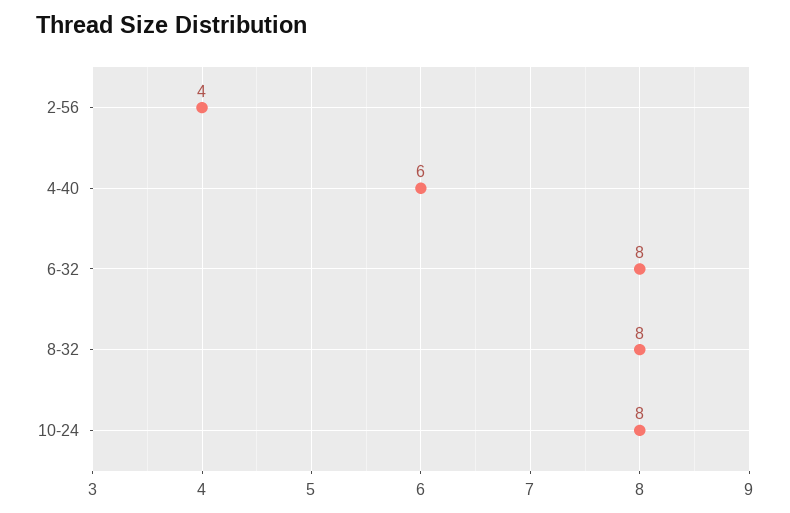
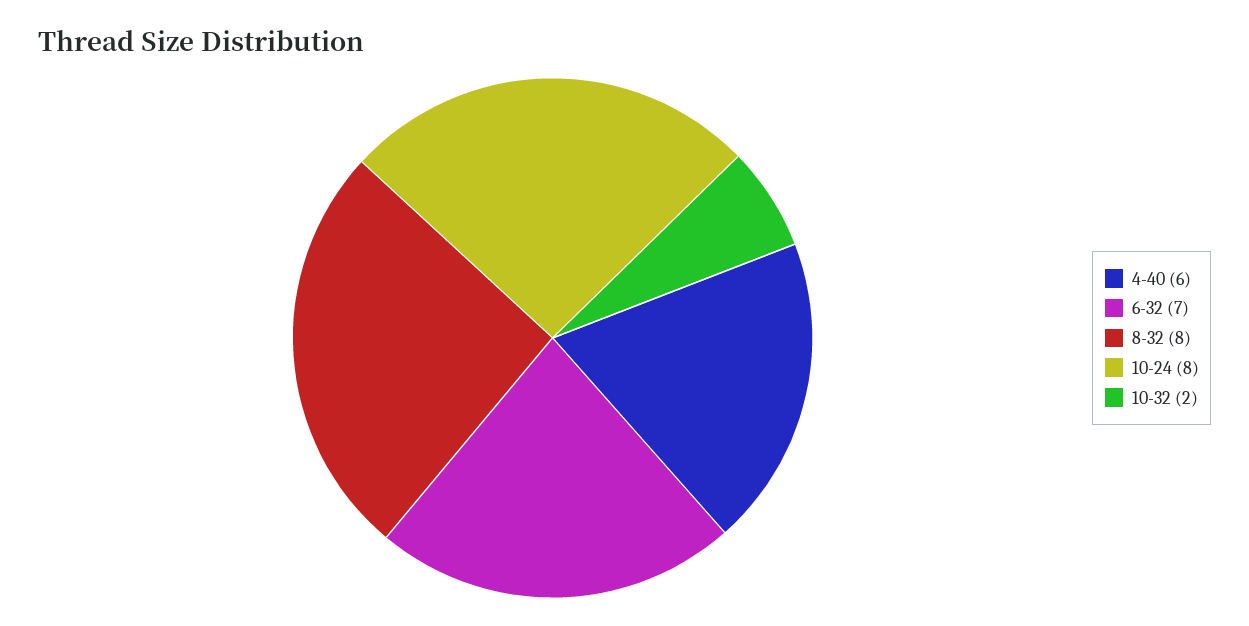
2-56: 4 -> none
6-32: 8 -> 7
10-32: none -> 2

